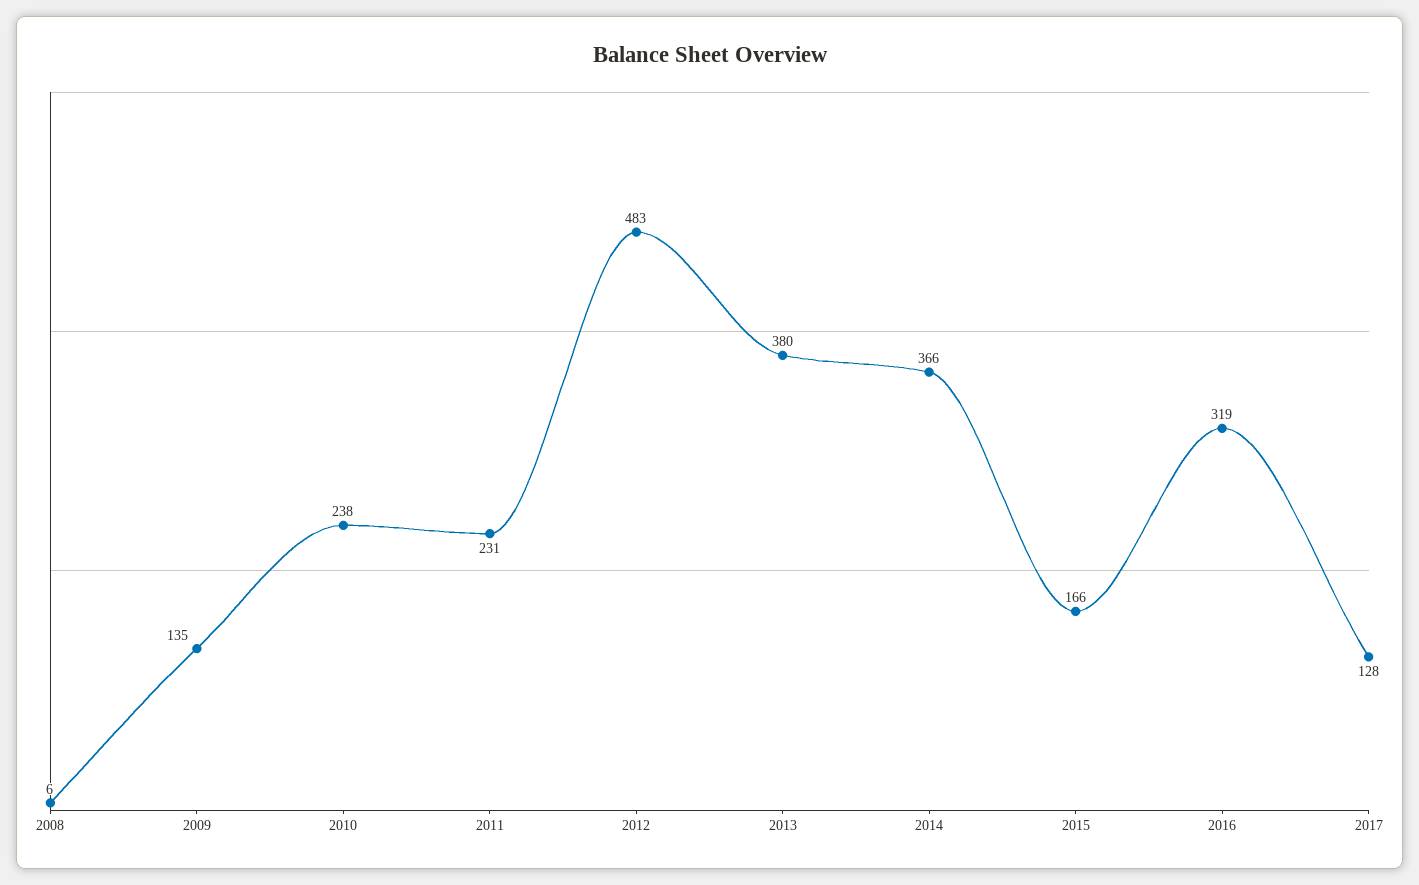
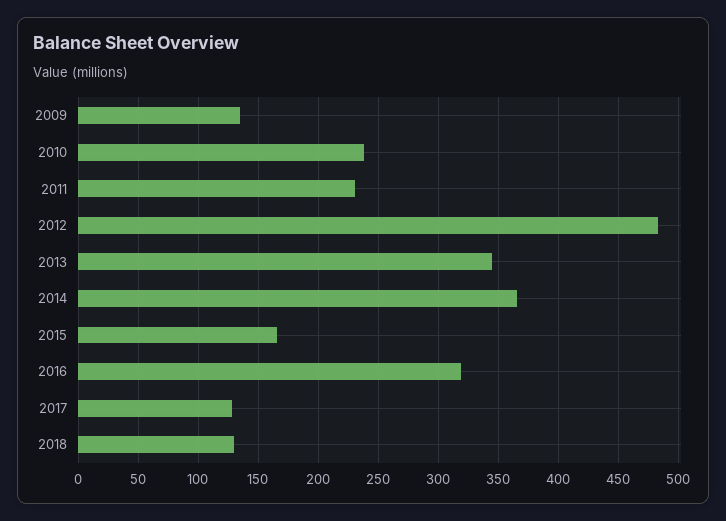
2008: 6 -> none
2013: 380 -> 345
2018: none -> 130

